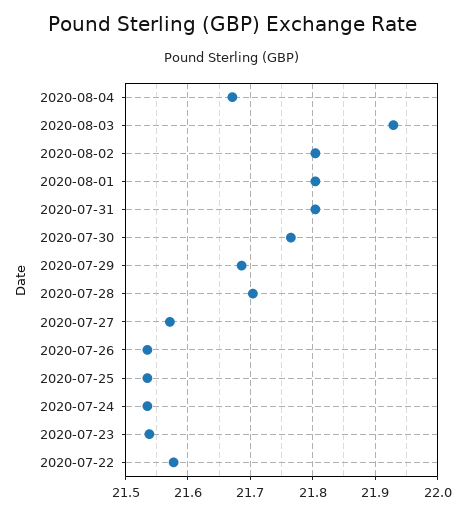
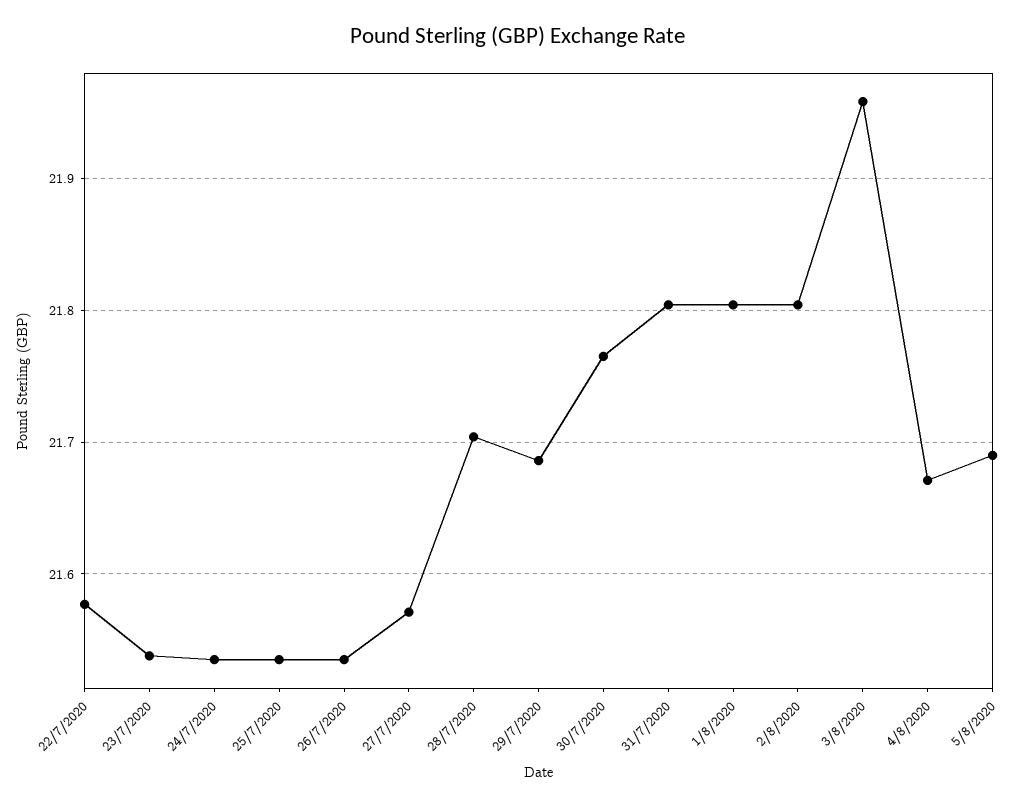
2020-08-03: 21.93 -> 21.96
5/8/2020: none -> 21.69

